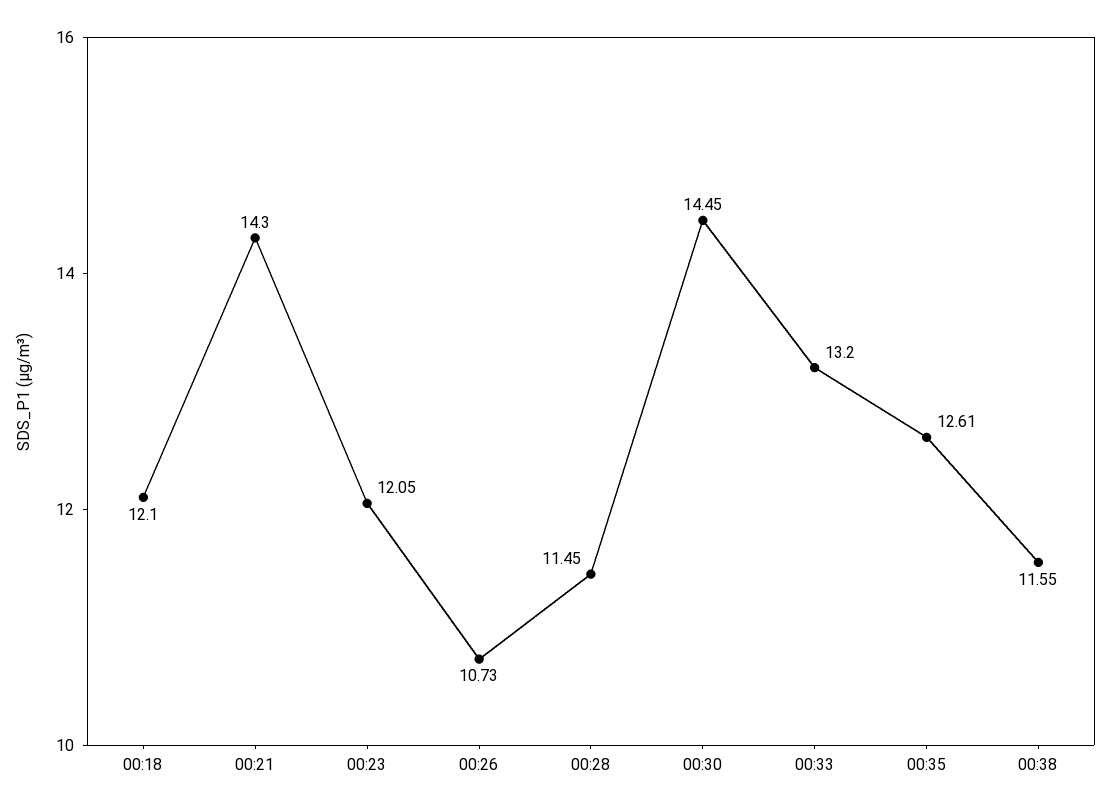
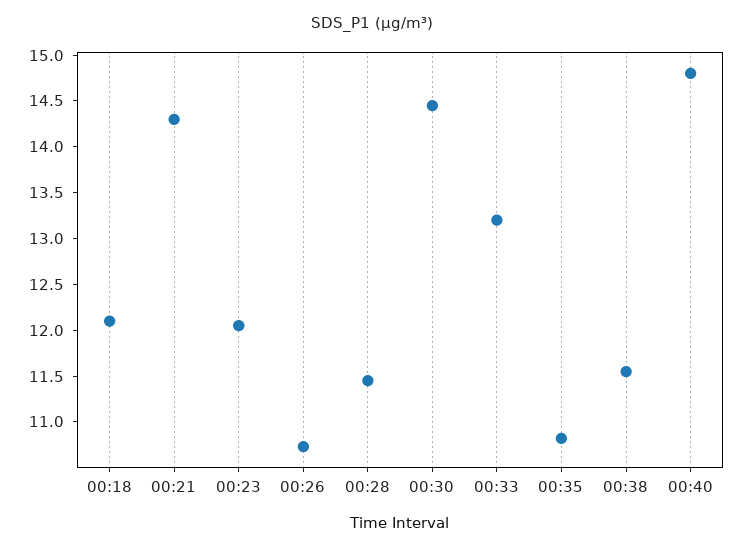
00:35: 12.61 -> 10.8
00:40: none -> 14.8

